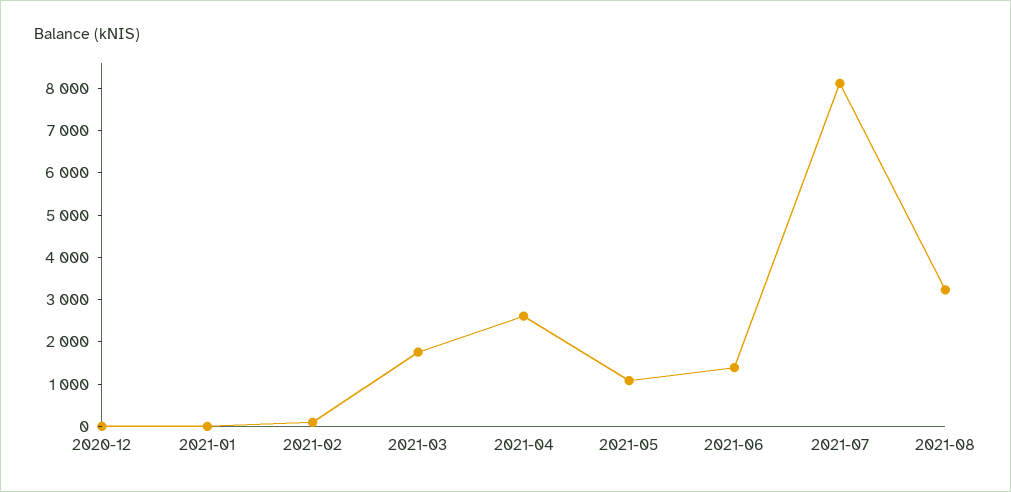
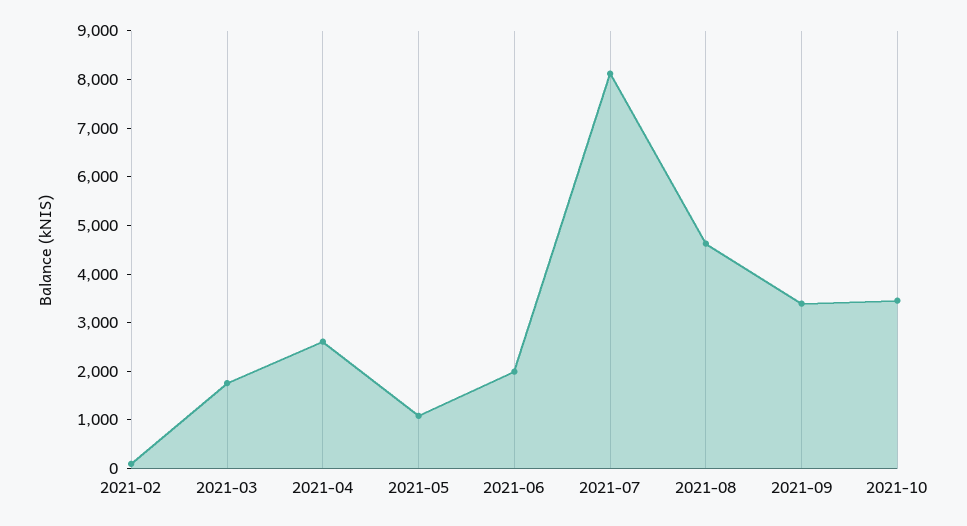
2020-12: 0 -> none
2021-01: 0 -> none
2021-06: 1400 -> 2000
2021-08: 3200 -> 4600
2021-09: none -> 3400
2021-10: none -> 3400

